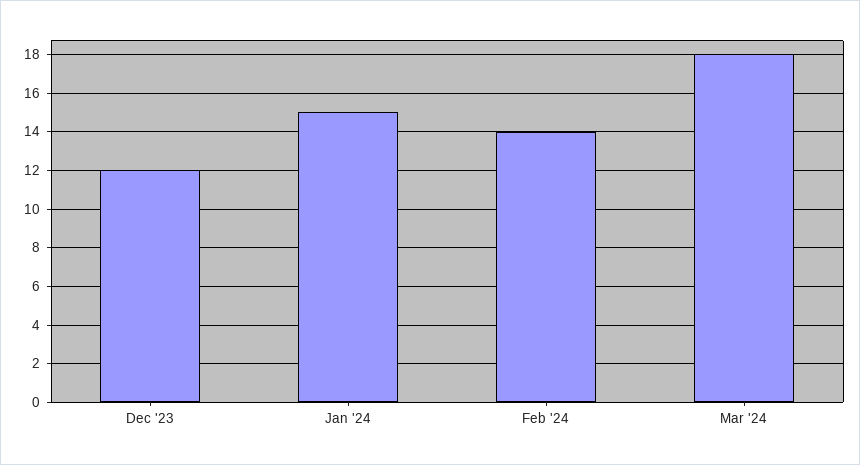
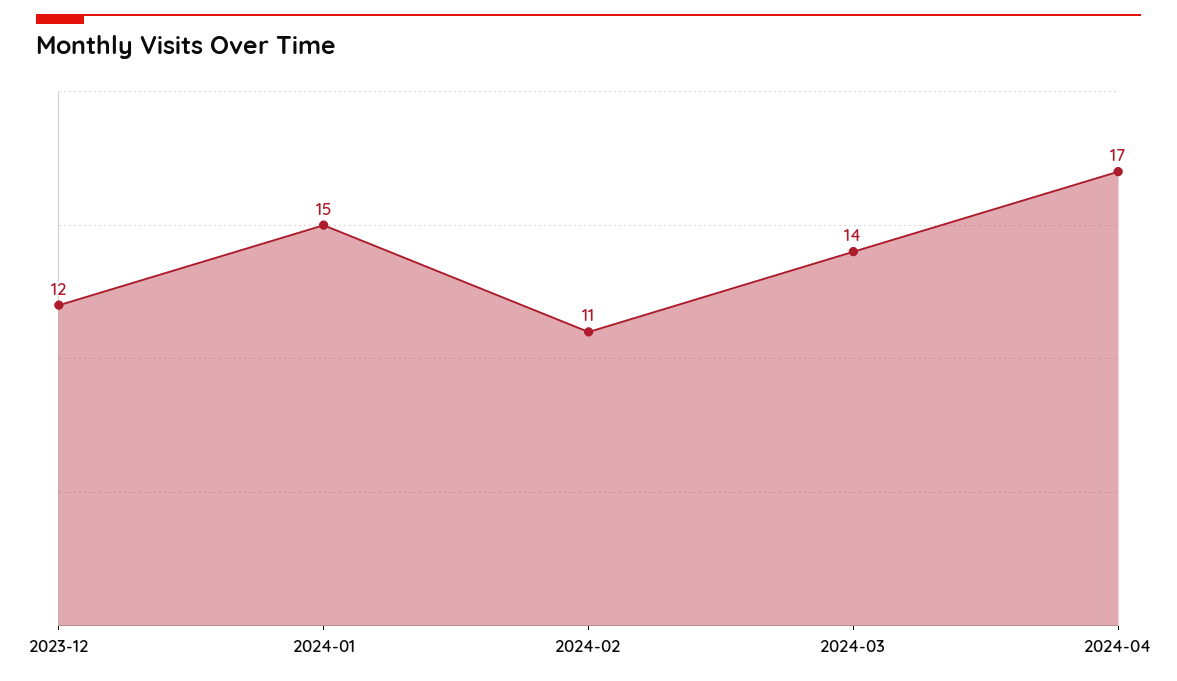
Feb '24: 14 -> 11
Mar '24: 18 -> 14
2024-04: none -> 17

